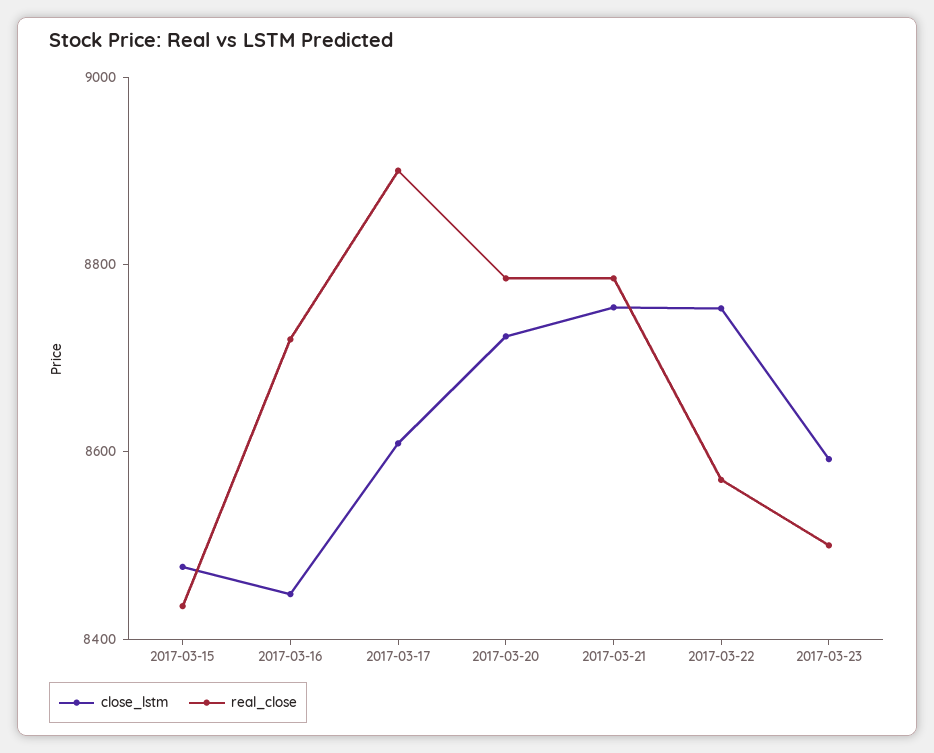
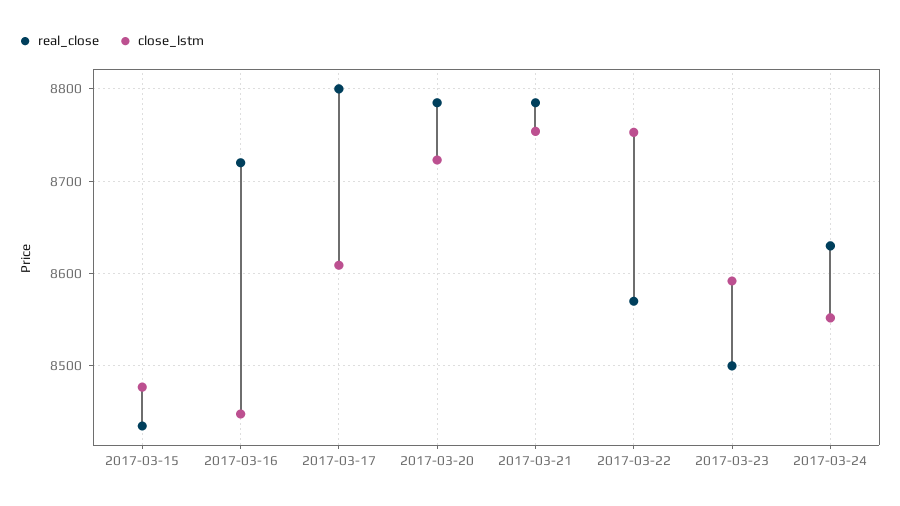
real_close, 2017-03-17: 8900 -> 8800
real_close, 2017-03-24: none -> 8630
close_lstm, 2017-03-24: none -> 8550

